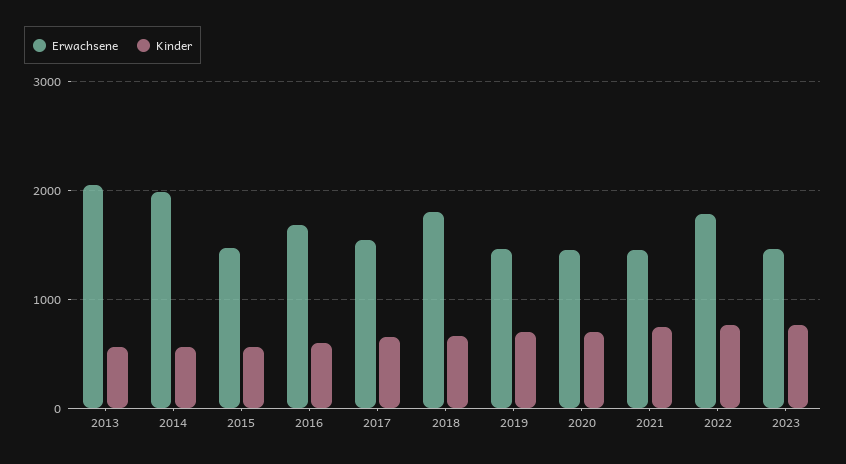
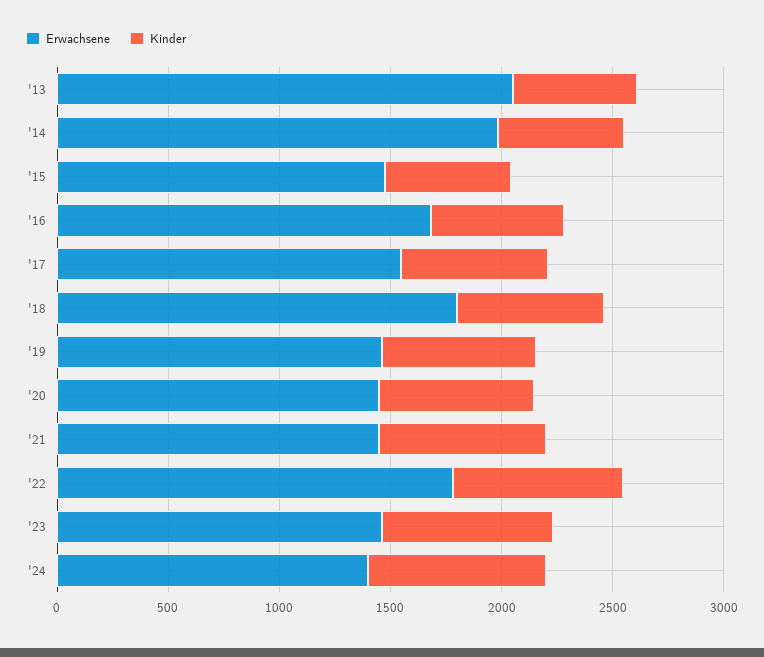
Erwachsene, '24: none -> 1400
Kinder, '24: none -> 800

